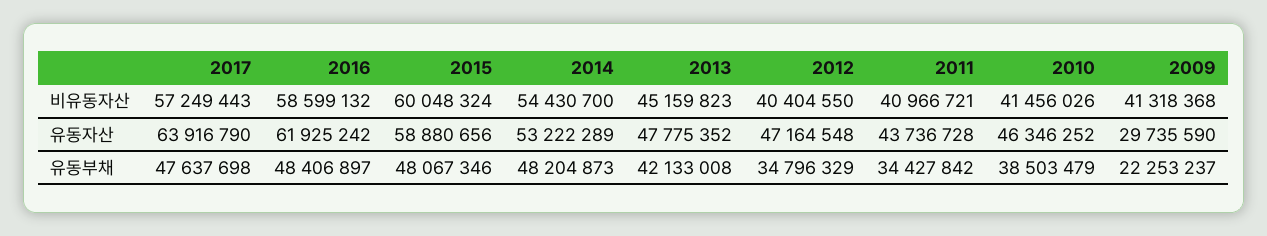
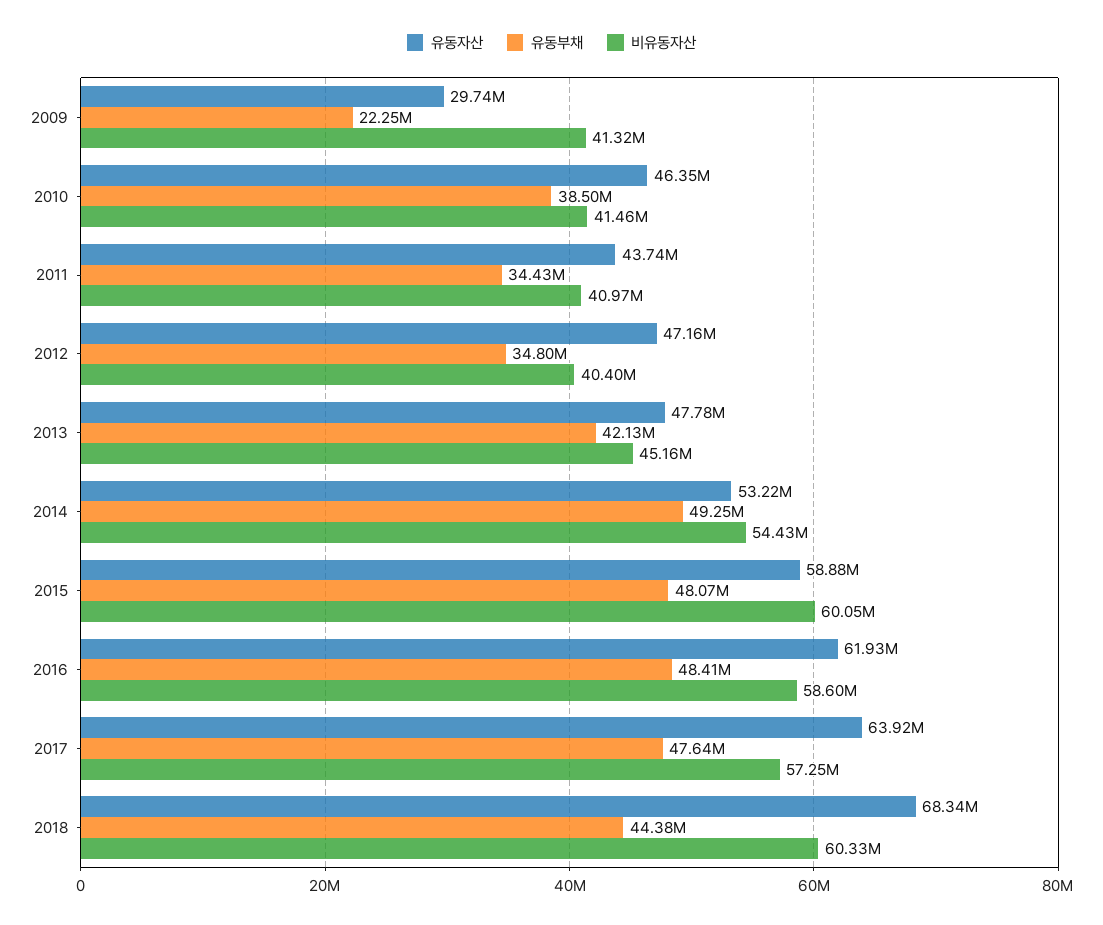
유동부채, 2014: 48204873 -> 49250000
유동자산, 2018: none -> 68340000
유동부채, 2018: none -> 44380000
비유동자산, 2018: none -> 60330000

